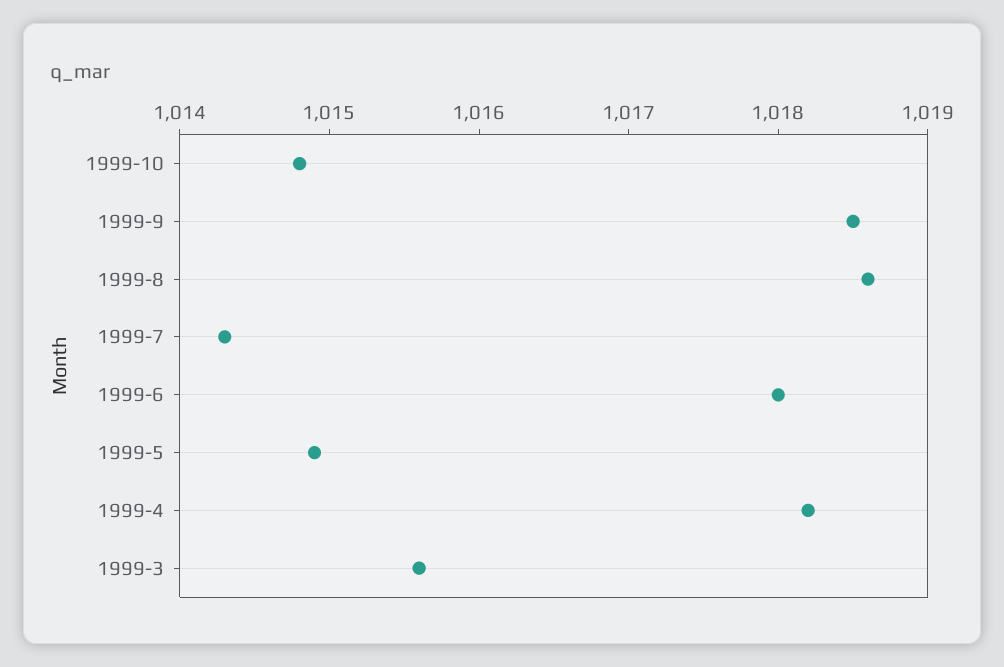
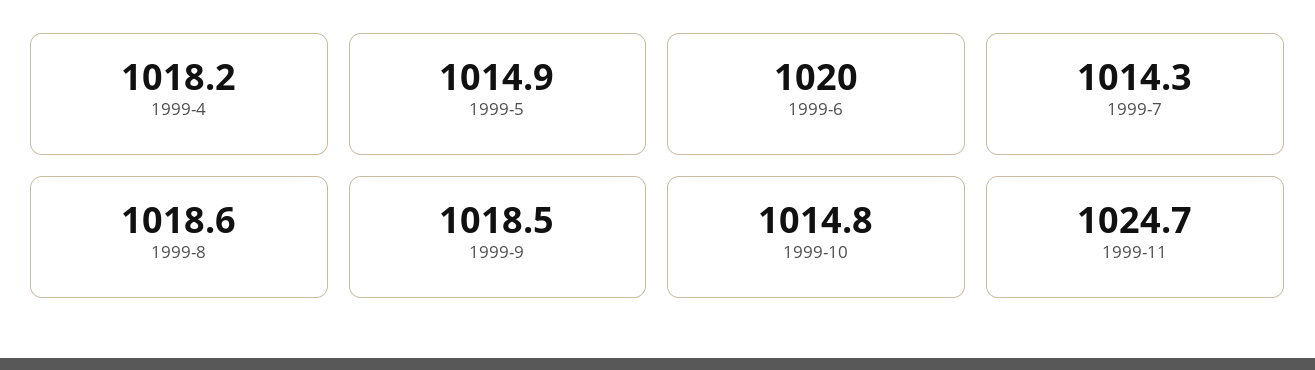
1999-6: 1018 -> 1020
1999-3: 1015.6 -> none
1999-11: none -> 1024.7

